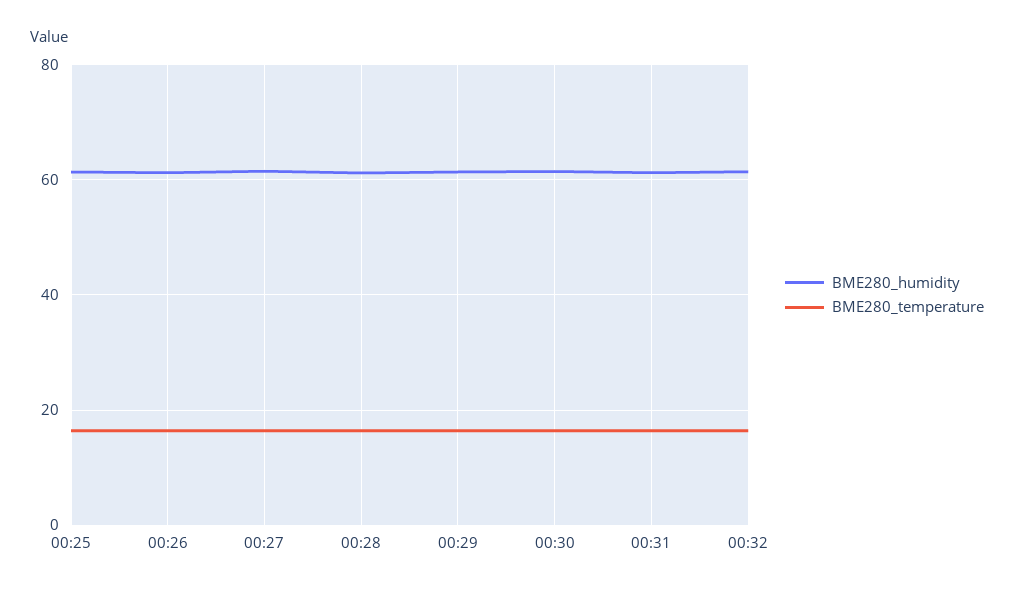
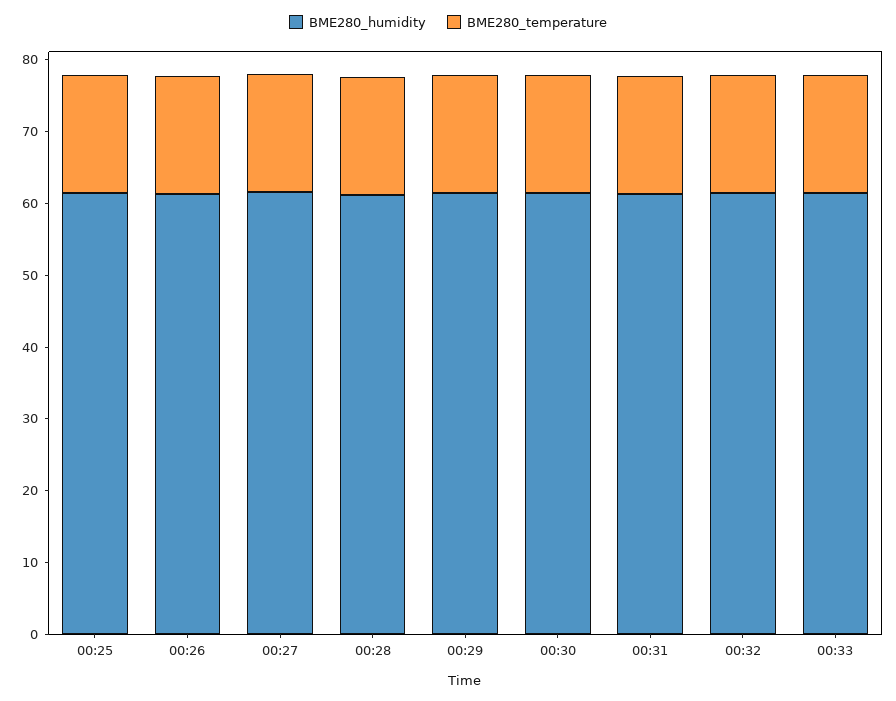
BME280_humidity, 00:33: none -> 62
BME280_temperature, 00:33: none -> 16

